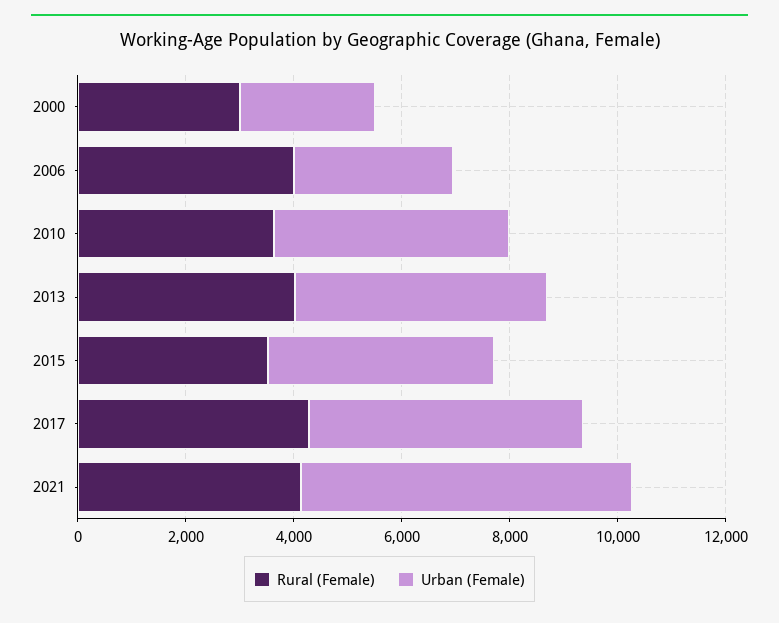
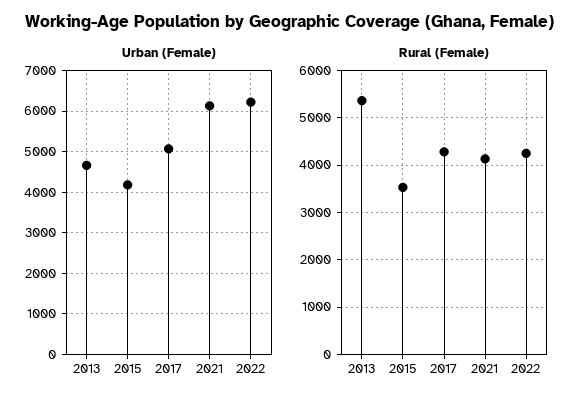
Rural (Female), 2000: 3000 -> none
Urban (Female), 2000: 2500 -> none
Rural (Female), 2006: 4000 -> none
Urban (Female), 2006: 3000 -> none
Rural (Female), 2010: 3500 -> none
Urban (Female), 2010: 4500 -> none
Rural (Female), 2013: 4000 -> 5400
Urban (Female), 2022: none -> 6200
Rural (Female), 2022: none -> 4200

